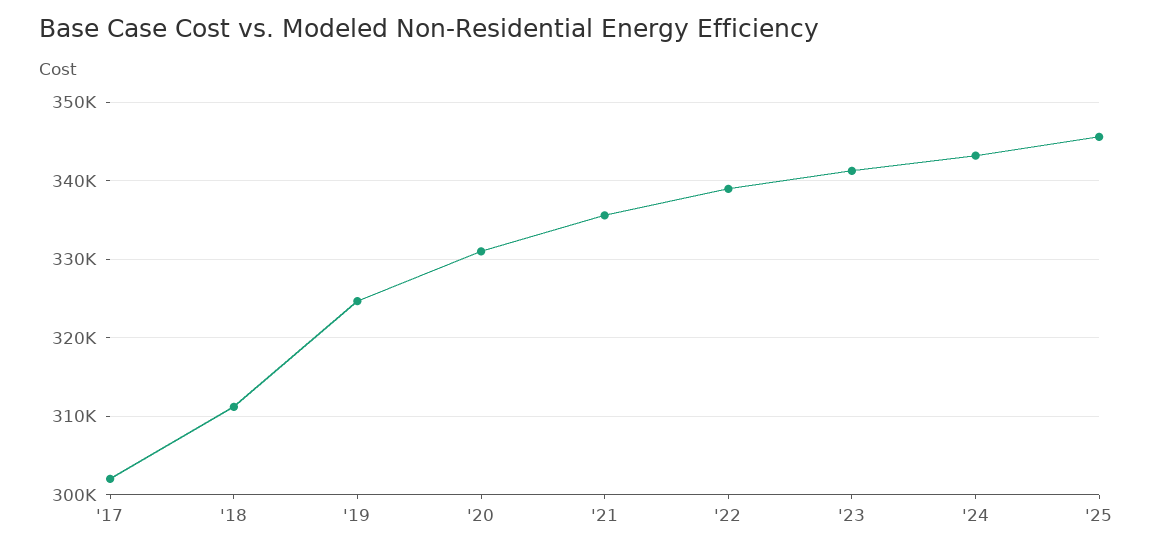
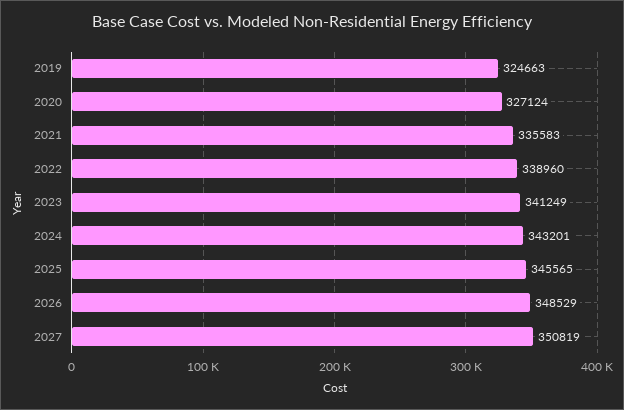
'17: 302000 -> none
'18: 311000 -> none
'20: 331000 -> 327124
2026: none -> 348529
2027: none -> 350819

